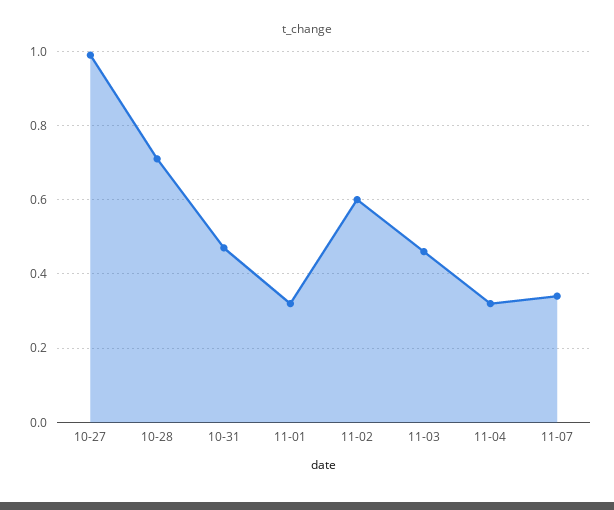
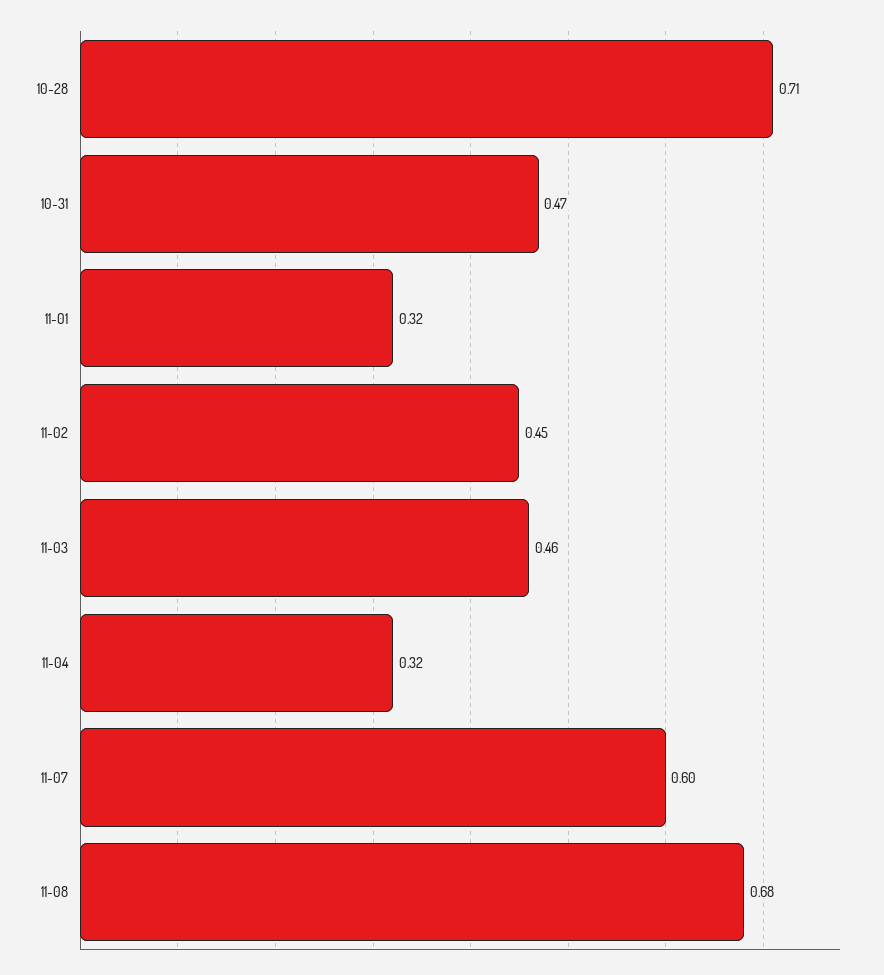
10-27: 1 -> none
11-02: 0.6 -> 0.45
11-07: 0.35 -> 0.6
11-08: none -> 0.68

